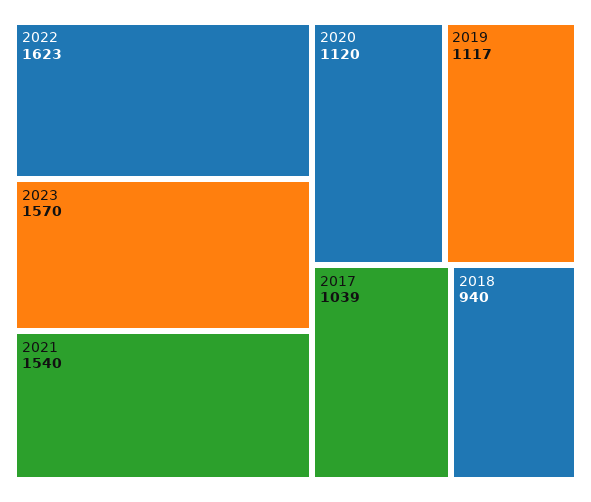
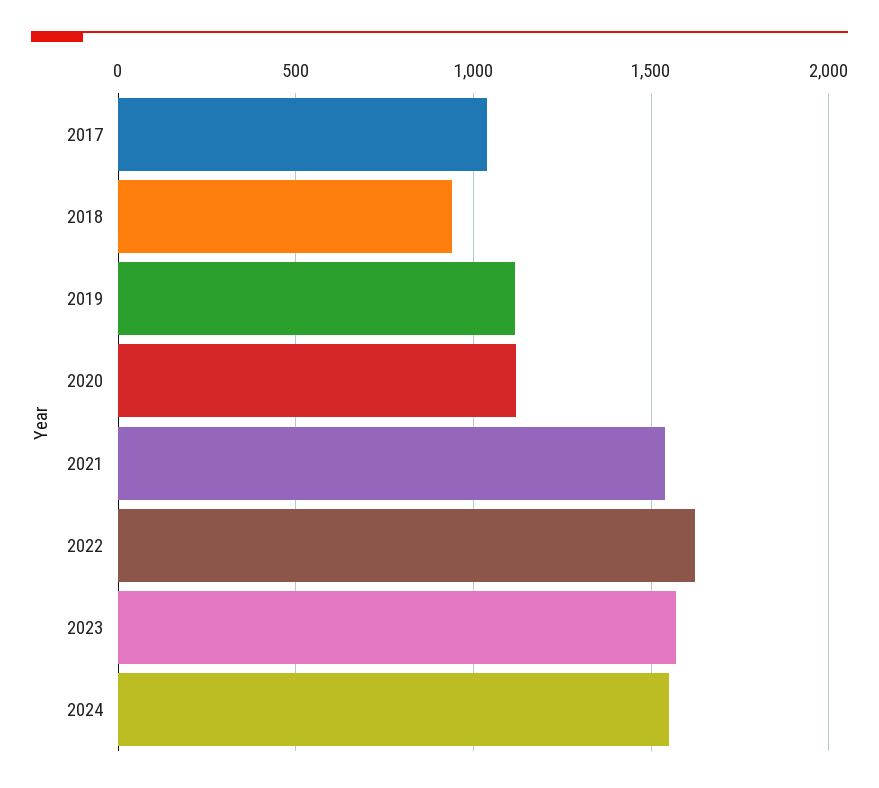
2024: none -> 1550

